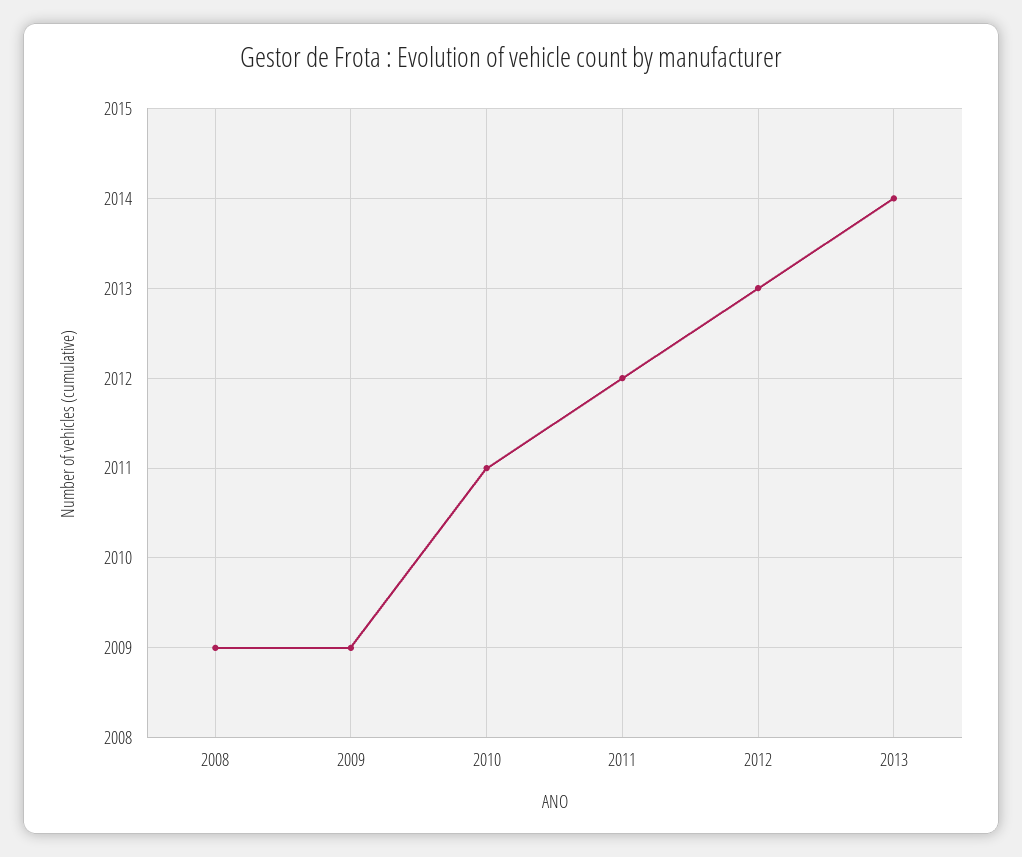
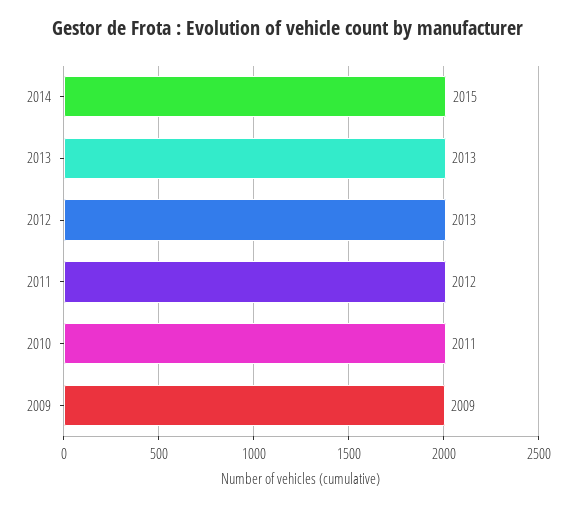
2008: 2009 -> none
2013: 2014 -> 2013
2014: none -> 2015

